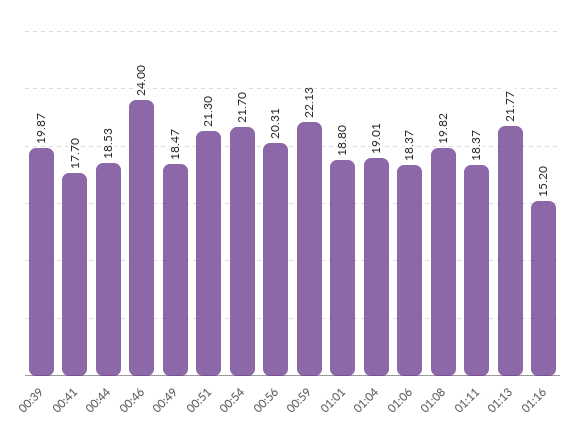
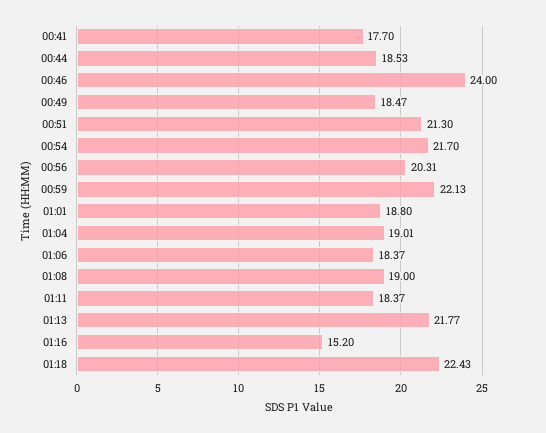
00:39: 19.87 -> none
01:08: 19.82 -> 19
01:18: none -> 22.43

